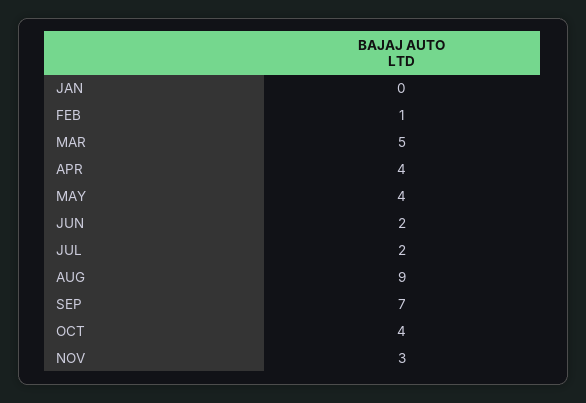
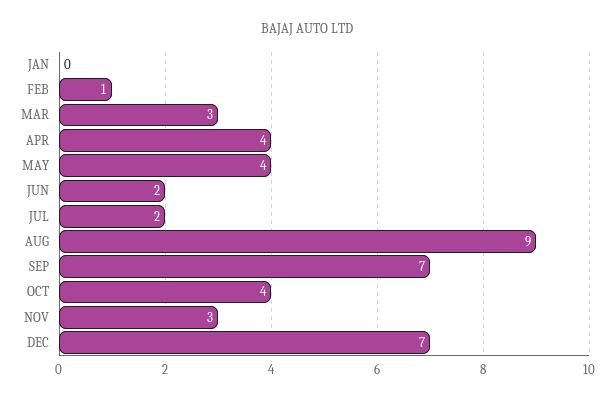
MAR: 5 -> 3
DEC: none -> 7

